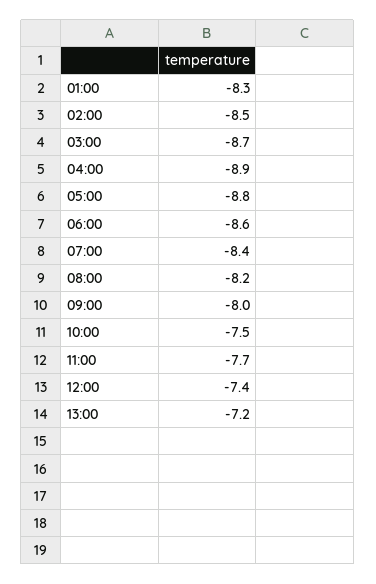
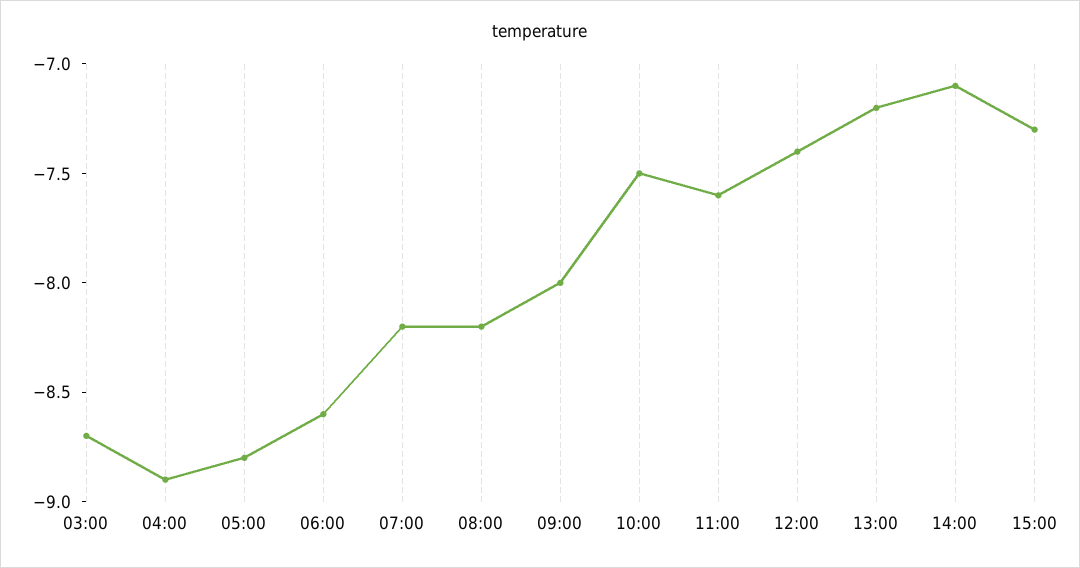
01:00: -8.3 -> none
02:00: -8.5 -> none
07:00: -8.4 -> -8.2
11:00: -7.7 -> -7.6
14:00: none -> -7.1
15:00: none -> -7.3

